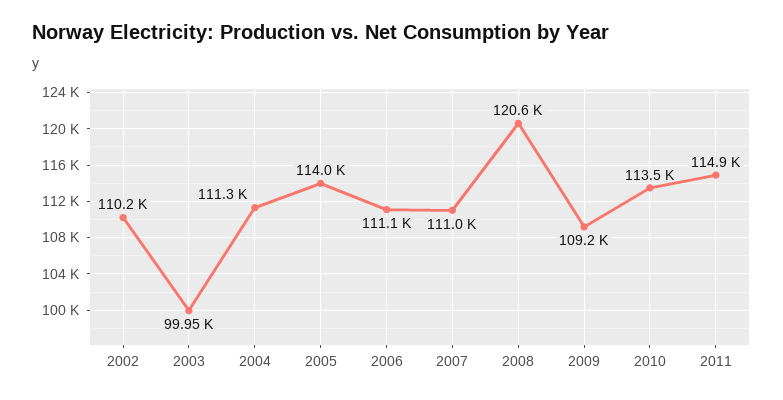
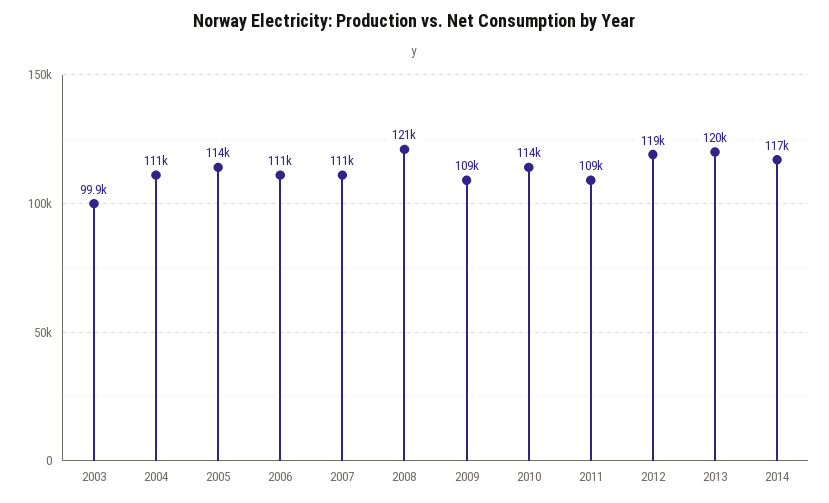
2002: 110200 -> none
2011: 114900 -> 109000
2012: none -> 119000
2013: none -> 120000
2014: none -> 117000

